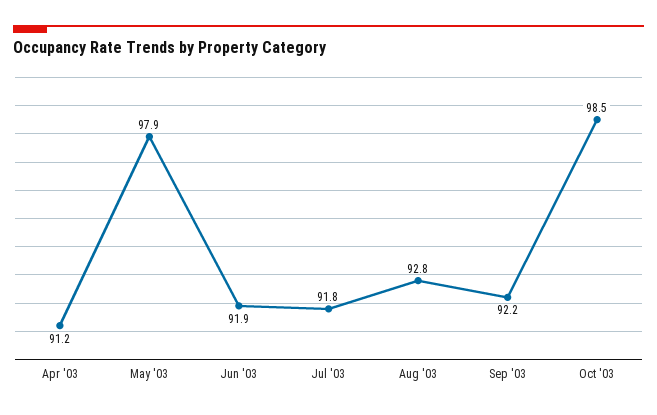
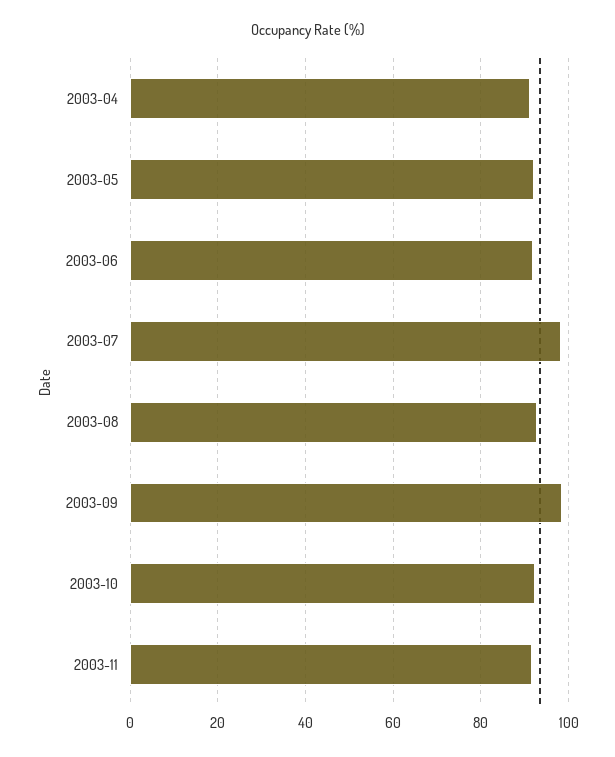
May '03: 97.9 -> 92
Jul '03: 91.8 -> 98
Sep '03: 92.2 -> 98
Oct '03: 98.5 -> 92
2003-11: none -> 92

